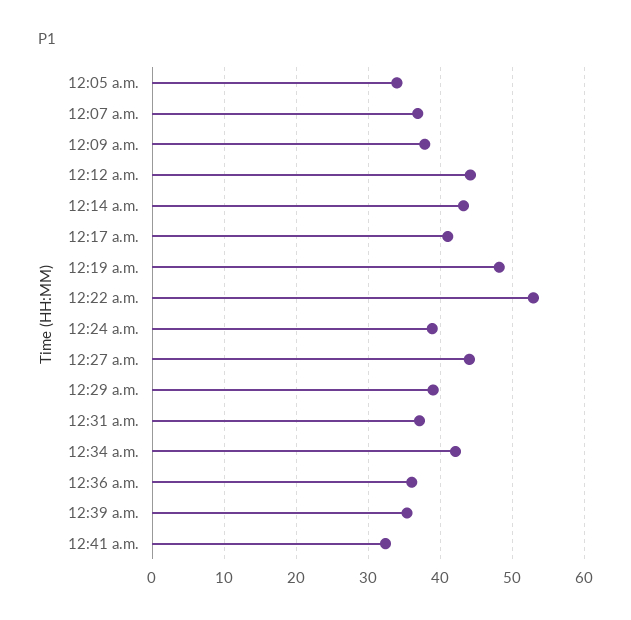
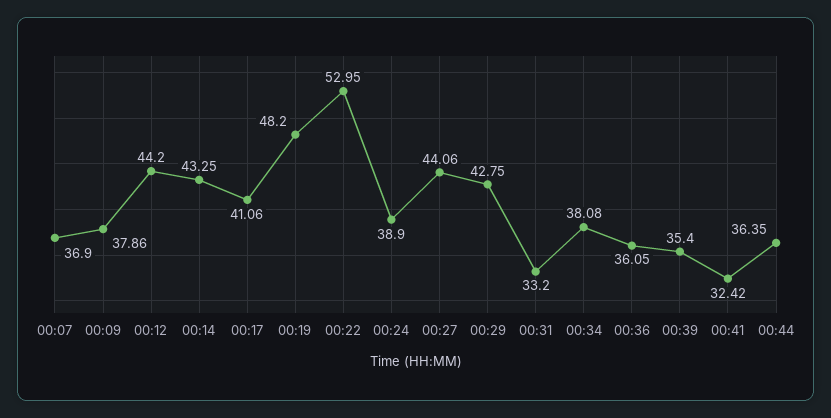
12:05 a.m.: 34 -> none
12:29 a.m.: 39 -> 42.75
12:31 a.m.: 37 -> 33.2
12:34 a.m.: 42 -> 38.08
00:44: none -> 36.35

